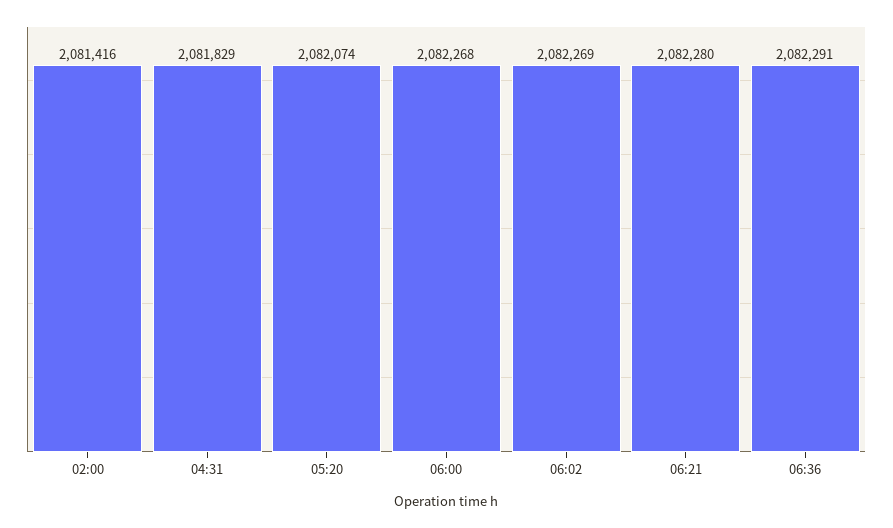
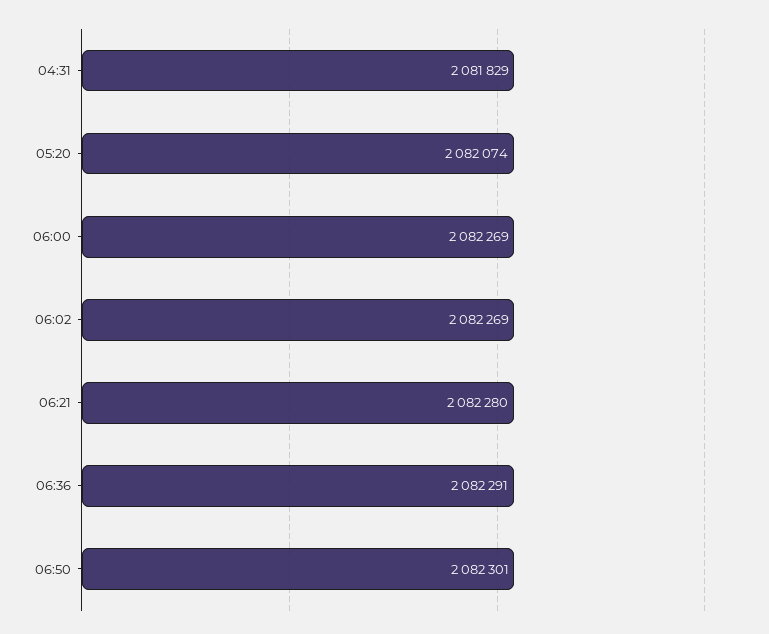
02:00: 2081416 -> none
06:00: 2082268 -> 2082269
06:50: none -> 2082301

